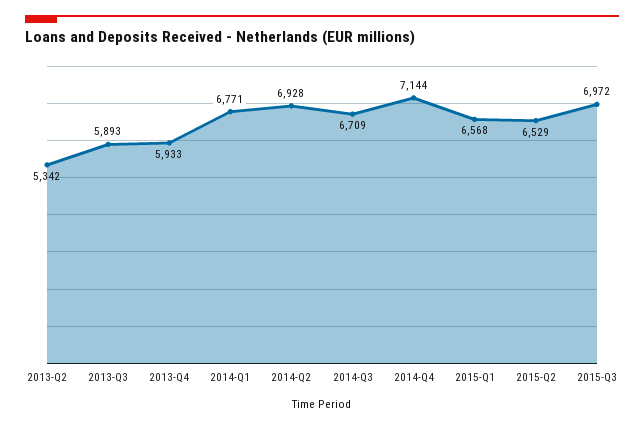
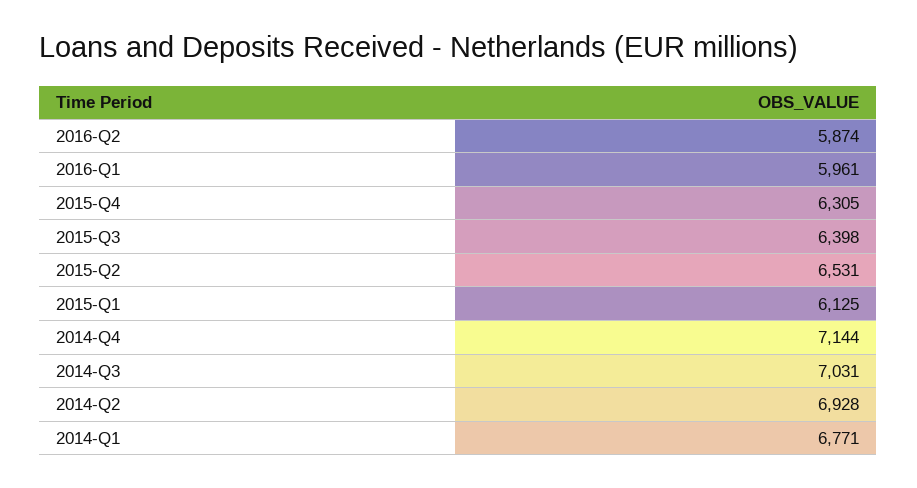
2013-Q2: 5342 -> none
2013-Q3: 5893 -> none
2013-Q4: 5933 -> none
2014-Q3: 6709 -> 7031
2015-Q1: 6568 -> 6125
2015-Q2: 6529 -> 6531
2015-Q3: 6972 -> 6398
2016-Q2: none -> 5874
2016-Q1: none -> 5961
2015-Q4: none -> 6305

